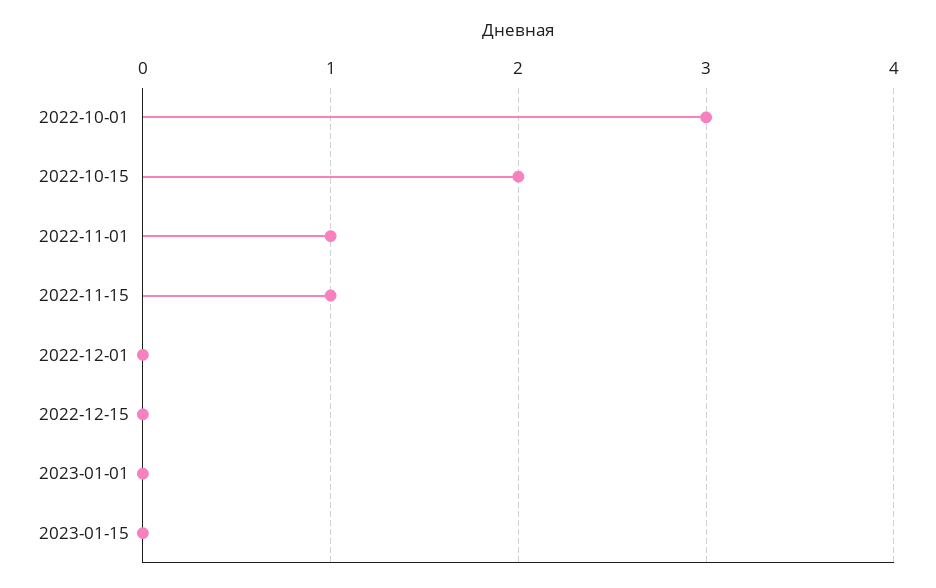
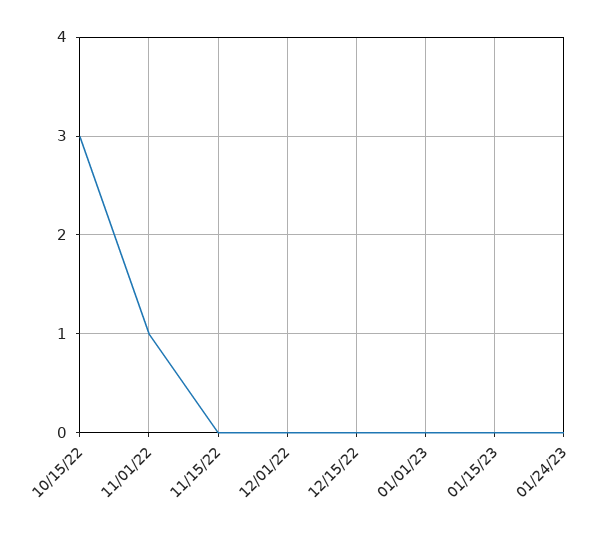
2022-10-01: 3 -> none
2022-10-15: 2 -> 3
2022-11-15: 1 -> 0
01/24/23: none -> 0

